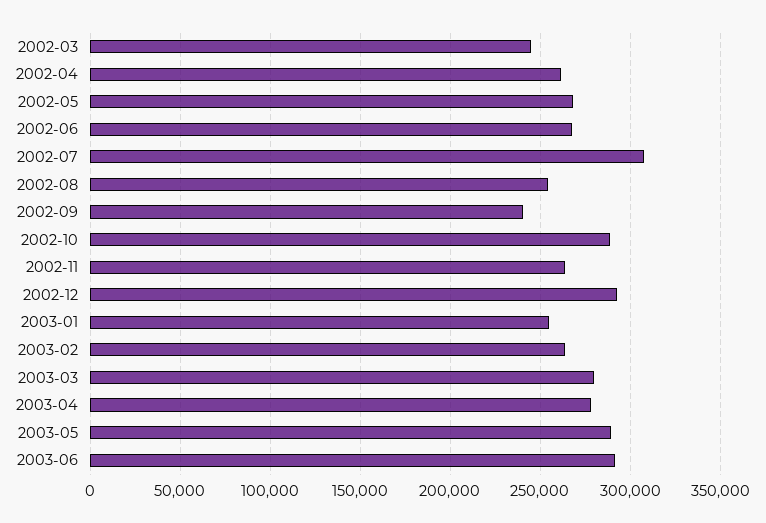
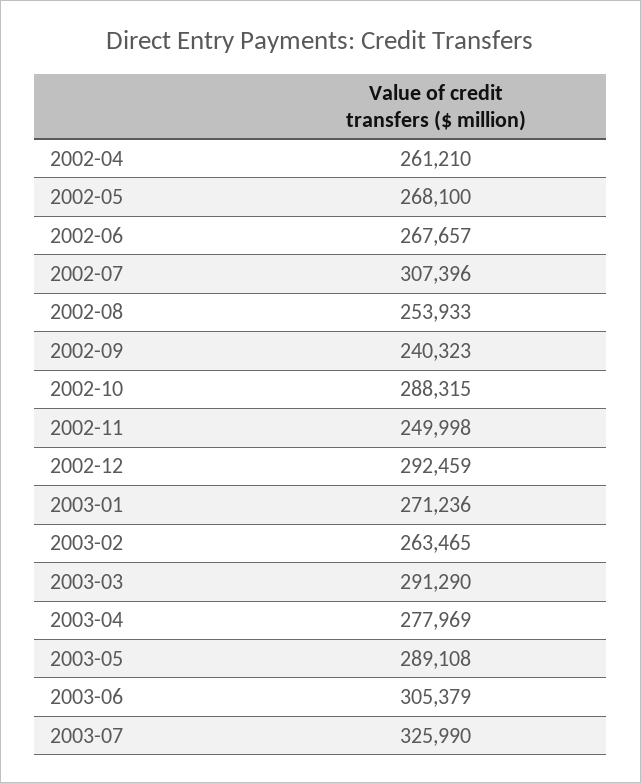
2002-03: 245000 -> none
2002-11: 265000 -> 249998
2003-01: 255000 -> 271236
2003-03: 280000 -> 291290
2003-06: 290000 -> 305379
2003-07: none -> 325990

